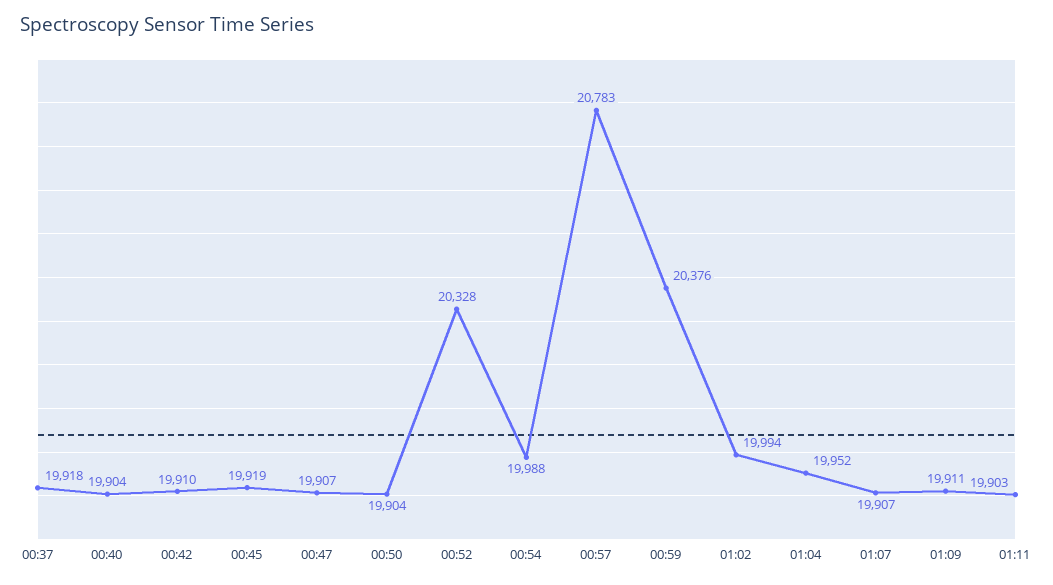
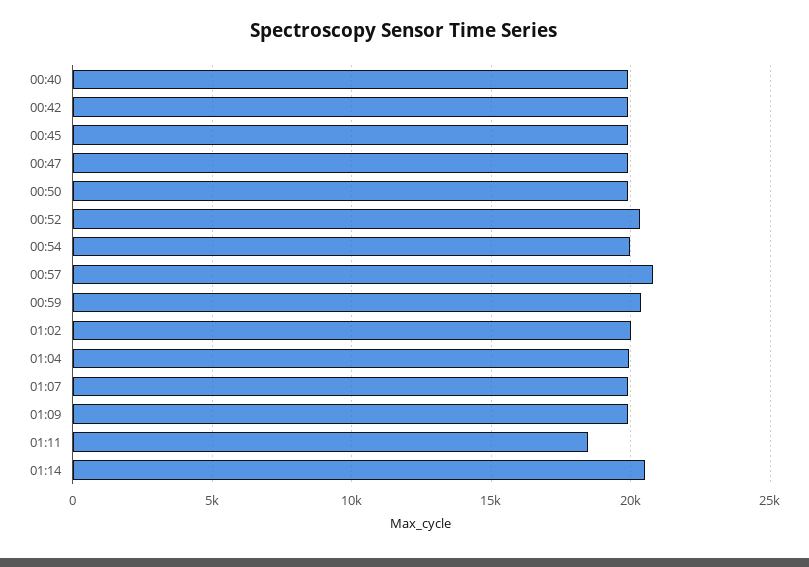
00:37: 19918 -> none
01:11: 19903 -> 18500
01:14: none -> 20500

